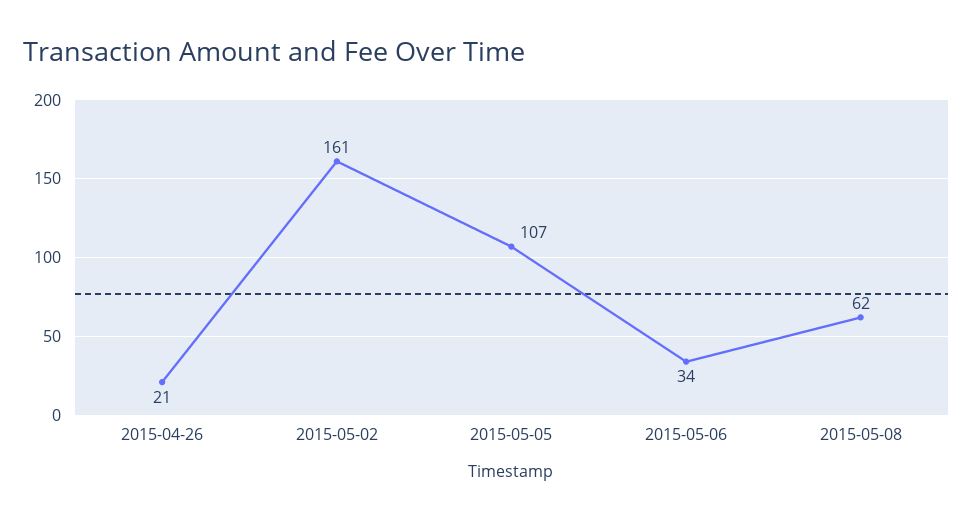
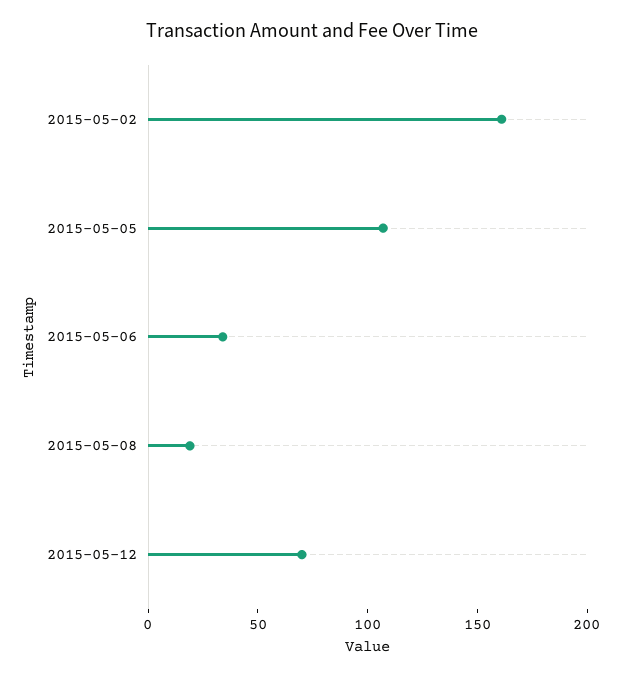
2015-04-26: 21 -> none
2015-05-08: 62 -> 20
2015-05-12: none -> 70

